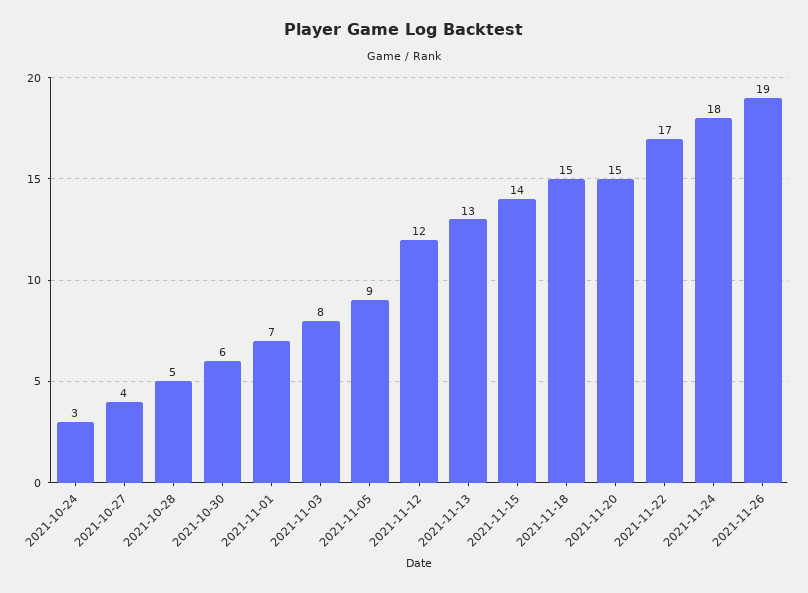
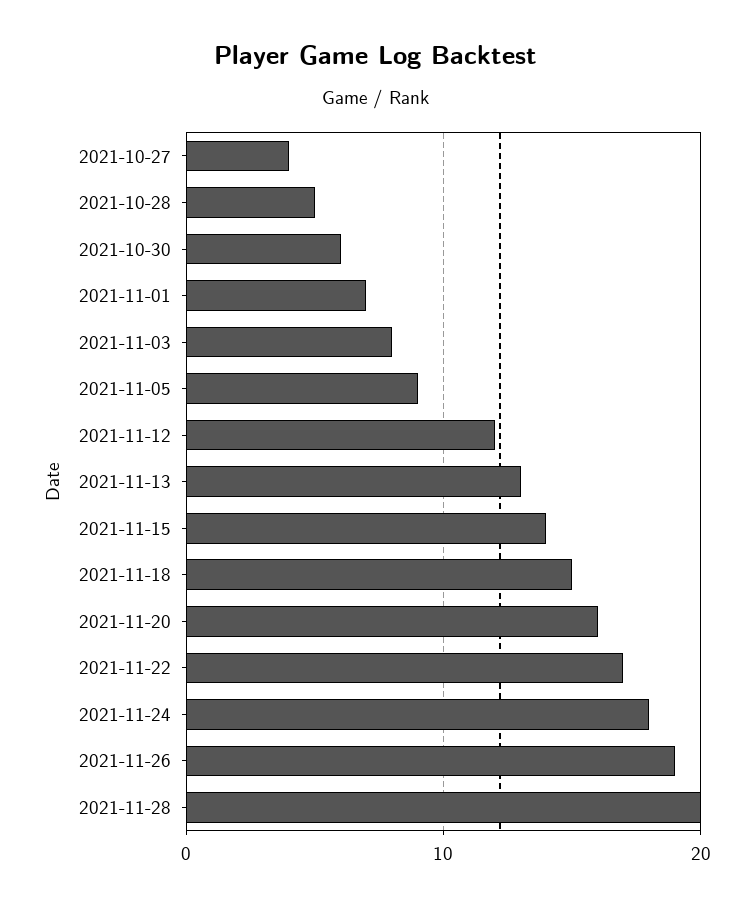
2021-10-24: 3 -> none
2021-11-20: 15 -> 16
2021-11-28: none -> 20

